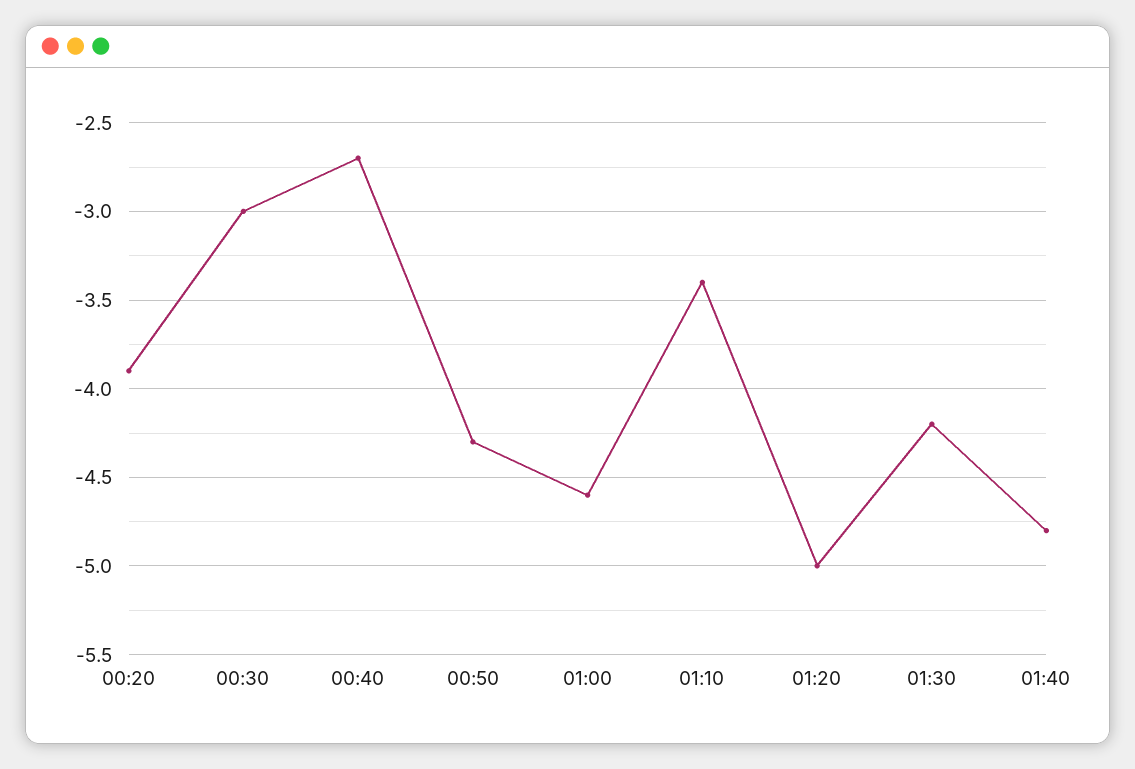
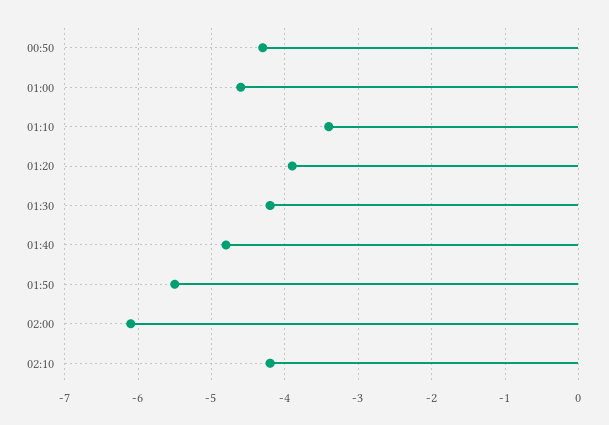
00:20: -3.9 -> none
00:30: -3 -> none
00:40: -2.7 -> none
01:20: -5 -> -3.9
01:50: none -> -5.5
02:00: none -> -6.1
02:10: none -> -4.2

